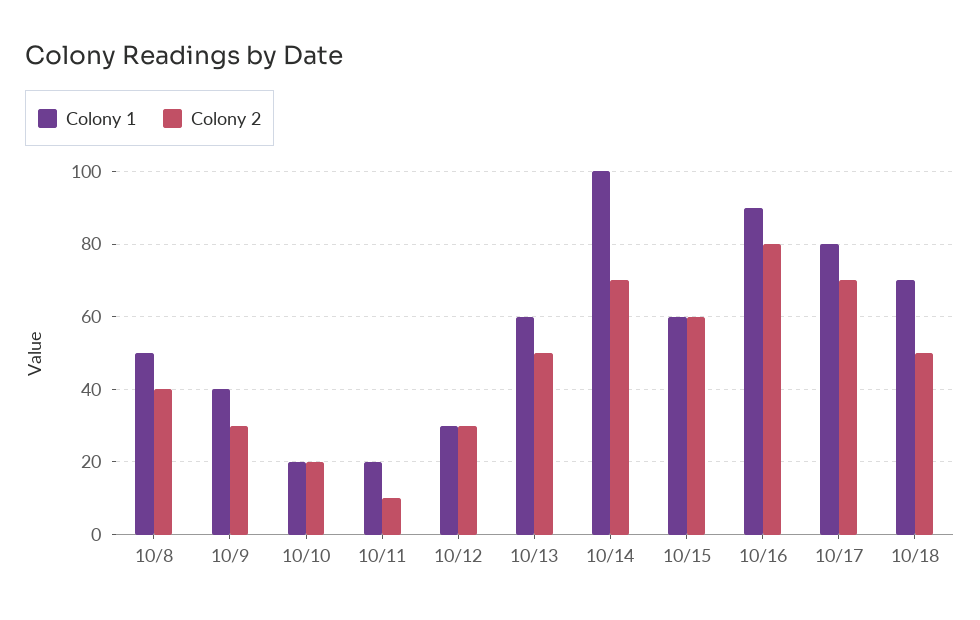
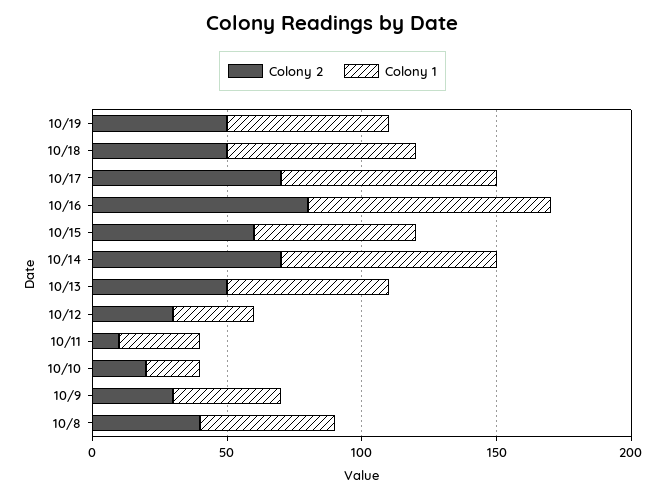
Colony 1, 10/11: 20 -> 30
Colony 1, 10/14: 100 -> 80
Colony 2, 10/19: none -> 50
Colony 1, 10/19: none -> 60

